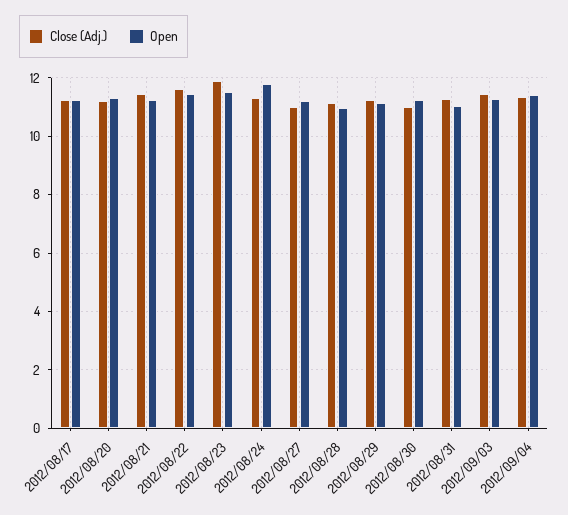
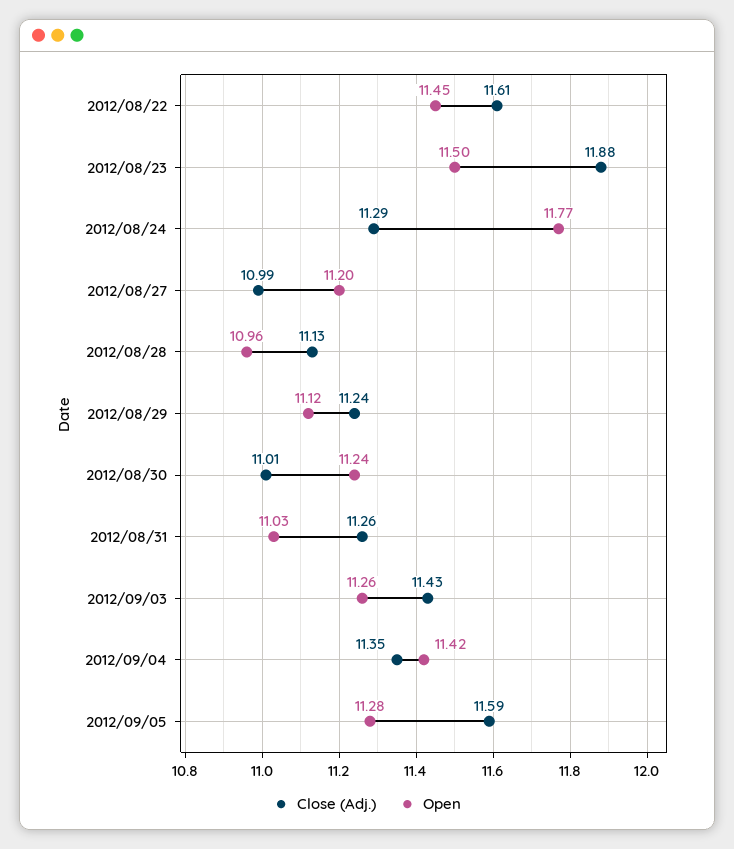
Close (Adj.), 2012/08/17: 11.25 -> none
Open, 2012/08/17: 11.25 -> none
Close (Adj.), 2012/08/20: 11.25 -> none
Open, 2012/08/20: 11.25 -> none
Close (Adj.), 2012/08/21: 11.5 -> none
Open, 2012/08/21: 11.25 -> none
Close (Adj.), 2012/09/05: none -> 11.59
Open, 2012/09/05: none -> 11.28

